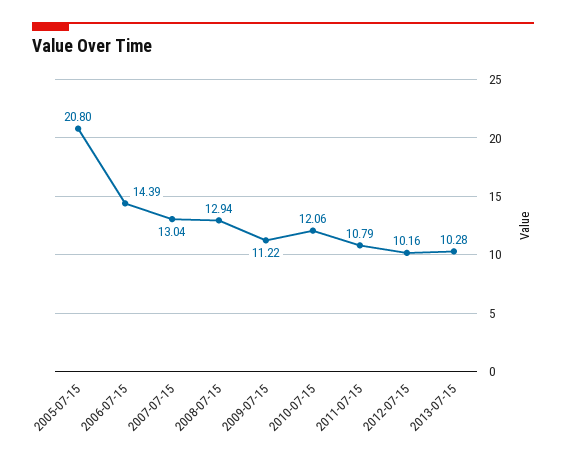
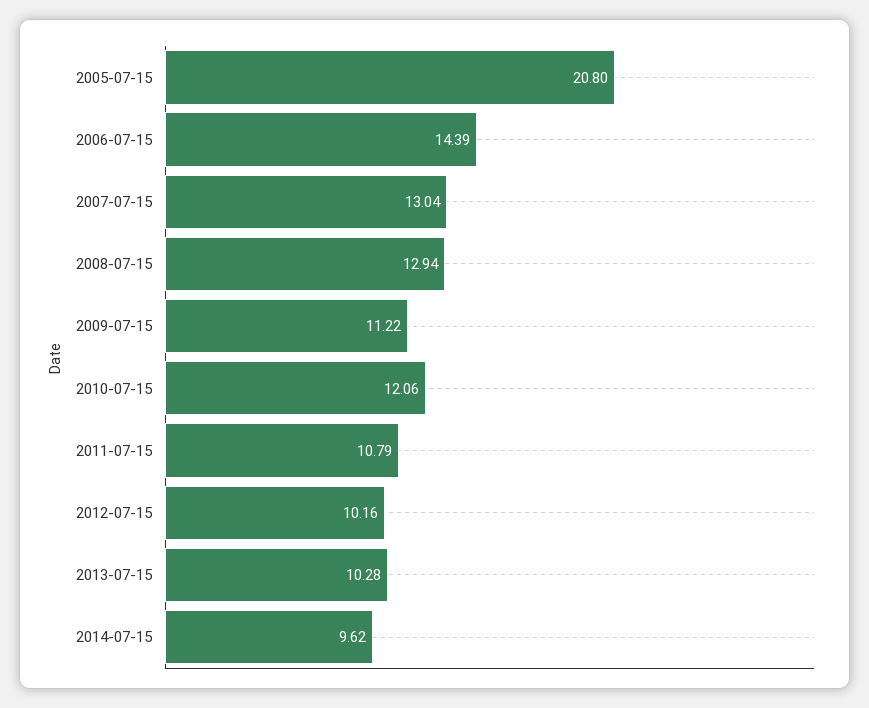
2014-07-15: none -> 9.62

